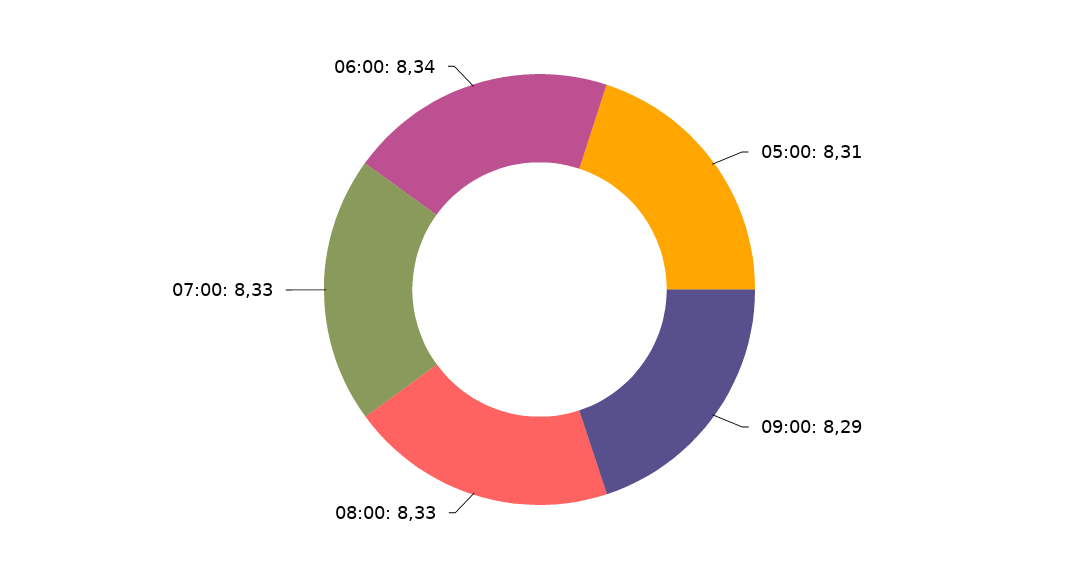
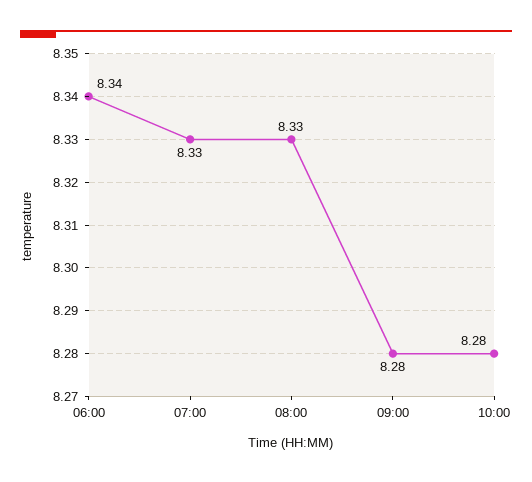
05:00: 8.31 -> none
09:00: 8.29 -> 8.28
10:00: none -> 8.28

